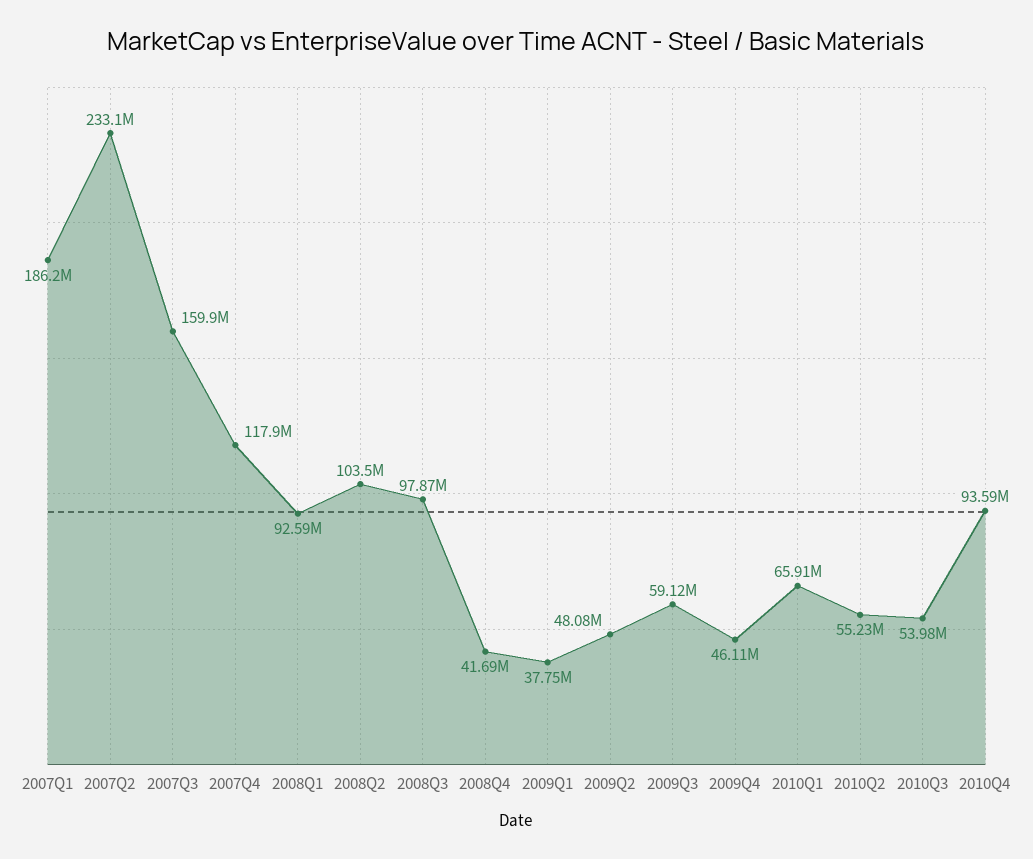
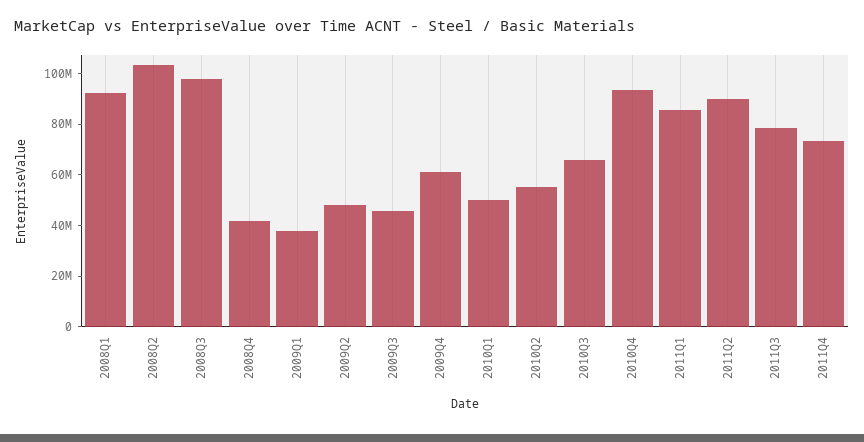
2007Q1: 186200000 -> none
2007Q2: 233100000 -> none
2007Q3: 159900000 -> none
2007Q4: 117900000 -> none
2009Q3: 59120000 -> 45000000
2009Q4: 46110000 -> 60000000
2010Q1: 65910000 -> 50000000
2010Q3: 53980000 -> 65000000
2011Q1: none -> 85000000
2011Q2: none -> 90000000
2011Q3: none -> 80000000
2011Q4: none -> 75000000

